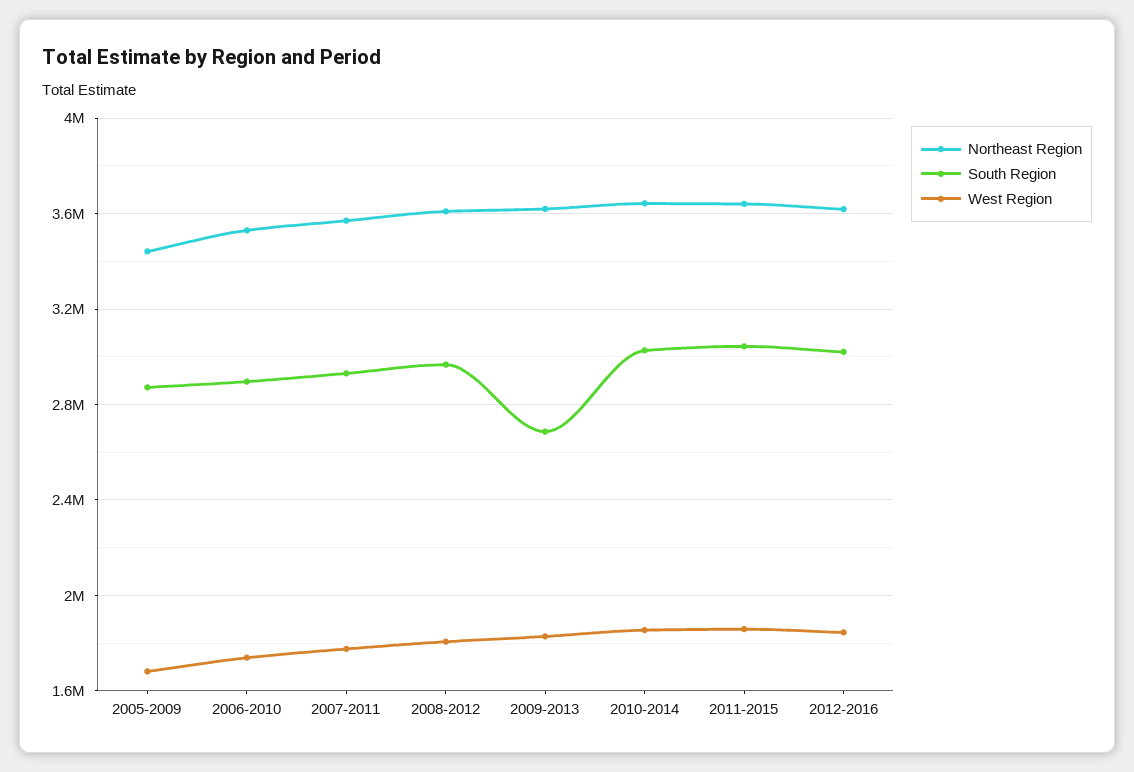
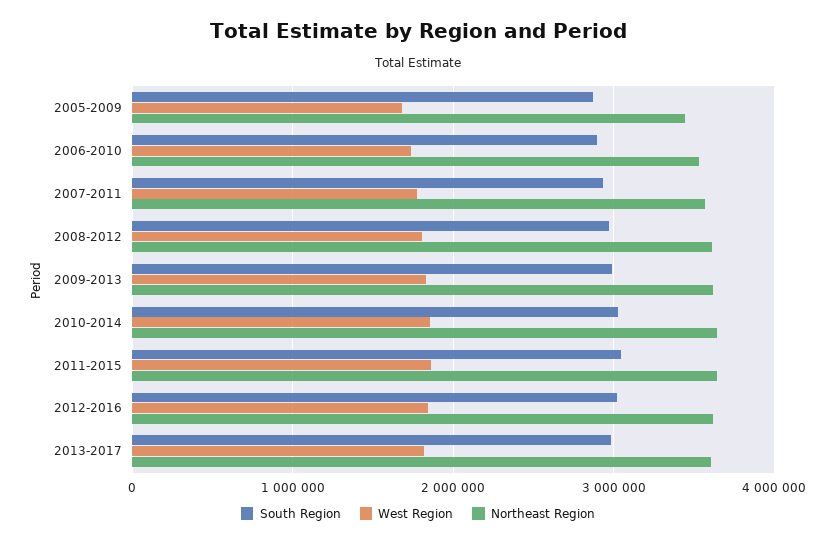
South Region, 2009-2013: 2700000 -> 3000000
South Region, 2013-2017: none -> 3000000
West Region, 2013-2017: none -> 1800000
Northeast Region, 2013-2017: none -> 3600000

